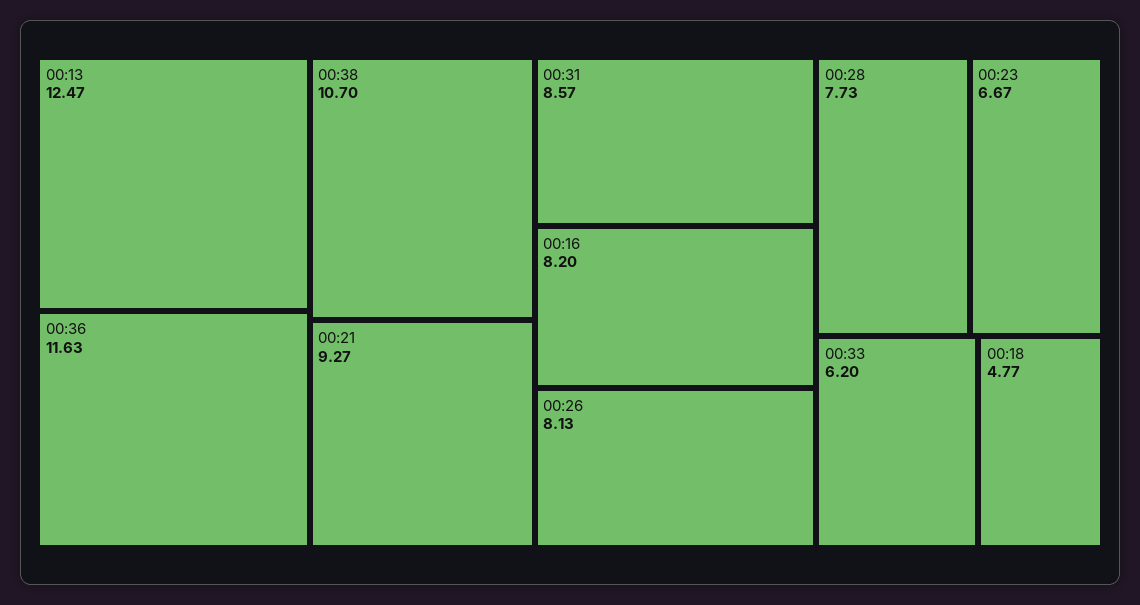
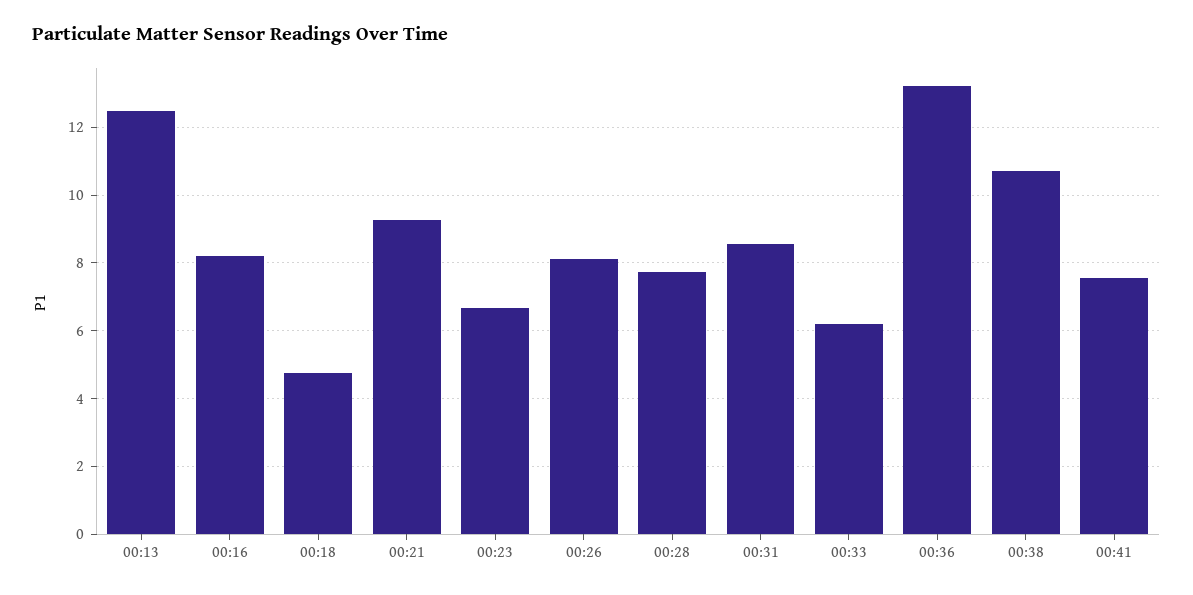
00:36: 11.63 -> 13.2
00:41: none -> 7.6

